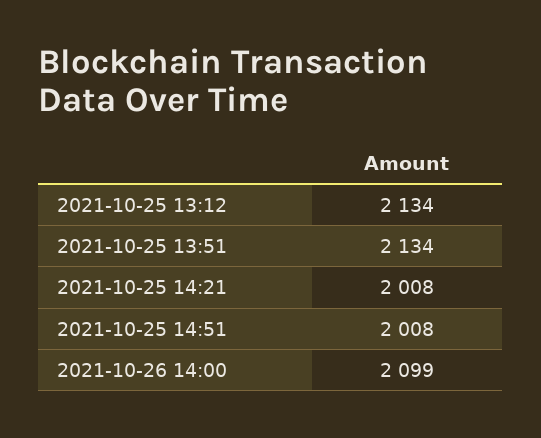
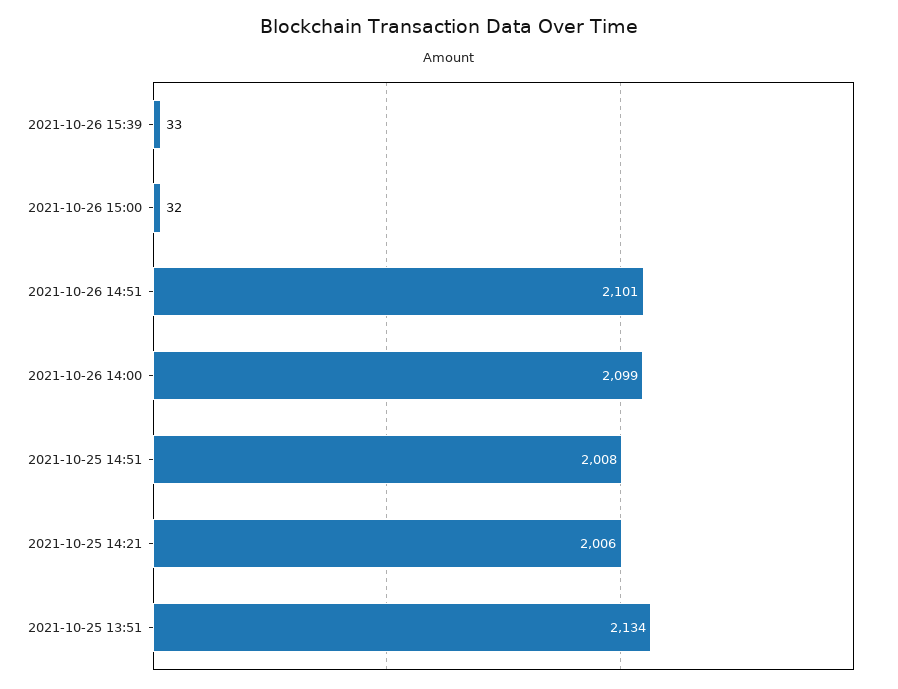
2021-10-25 13:12: 2134 -> none
2021-10-25 14:21: 2008 -> 2006
2021-10-26 15:39: none -> 33
2021-10-26 15:00: none -> 32
2021-10-26 14:51: none -> 2101

